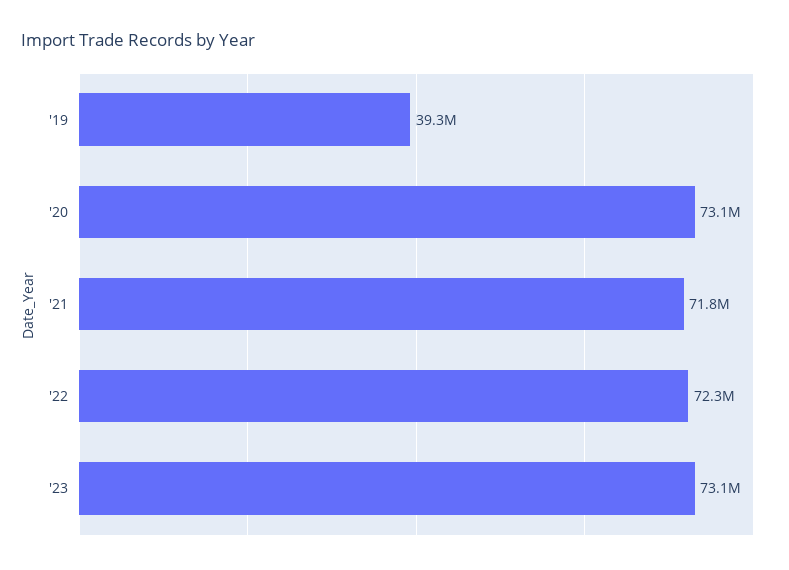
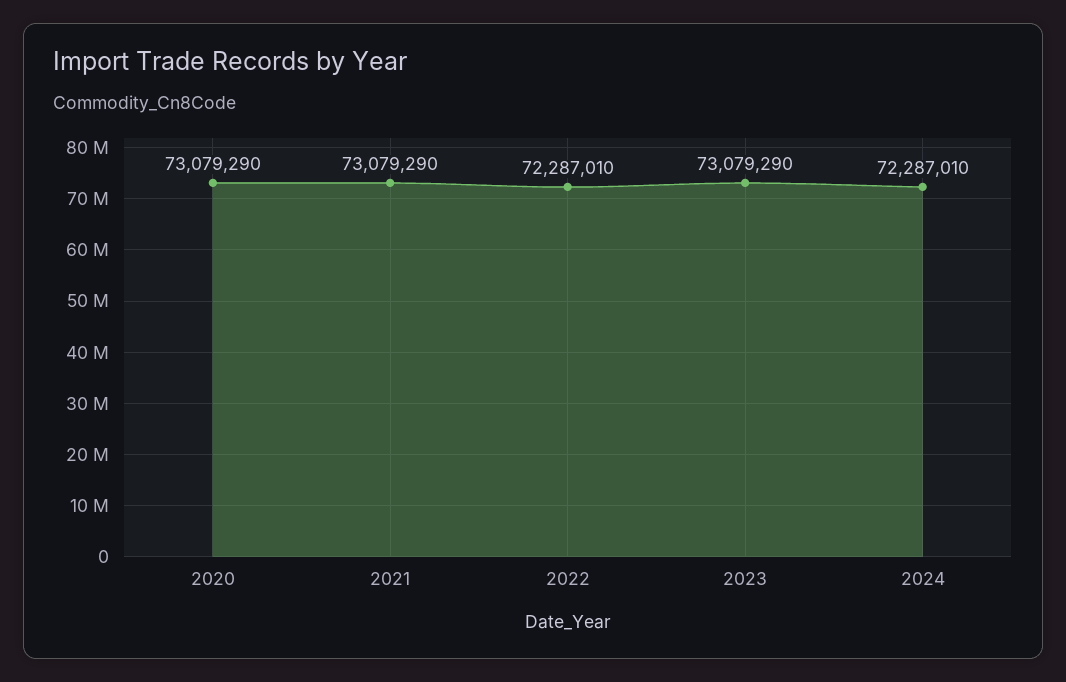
'19: 39300000 -> none
'21: 71800000 -> 73079290
2024: none -> 72287010

